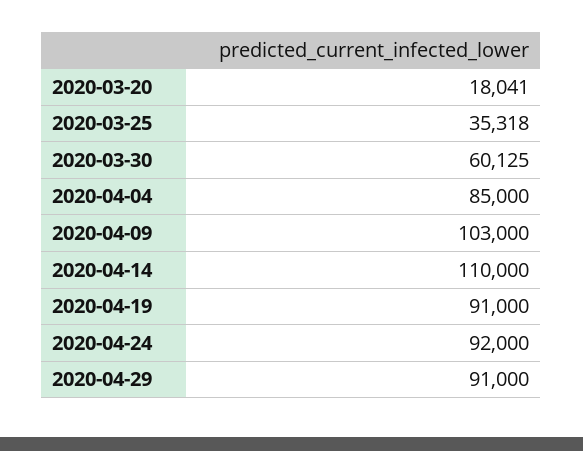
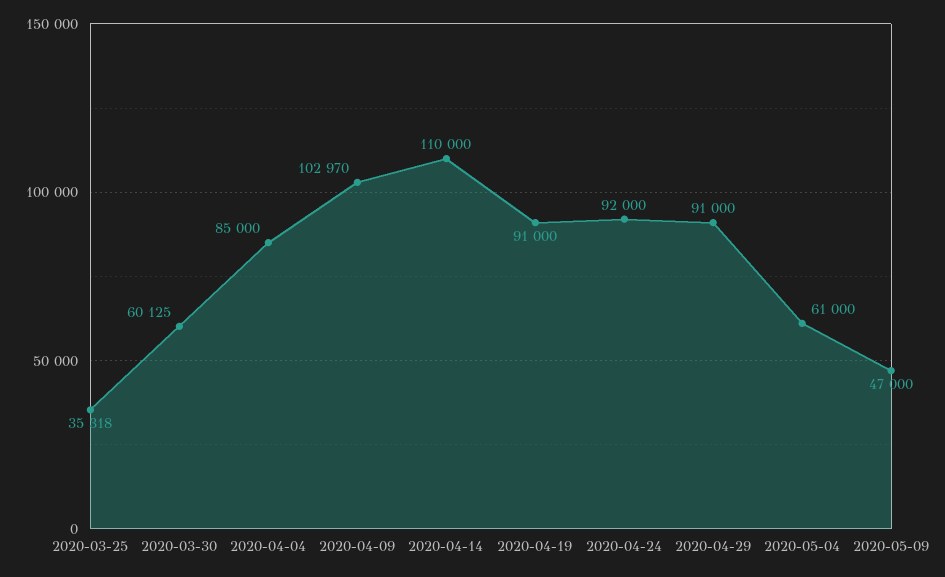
2020-03-20: 18041 -> none
2020-04-09: 103000 -> 102970
2020-05-04: none -> 61000
2020-05-09: none -> 47000

